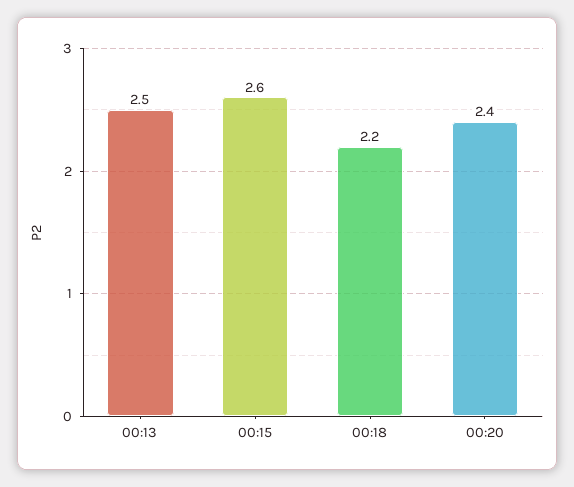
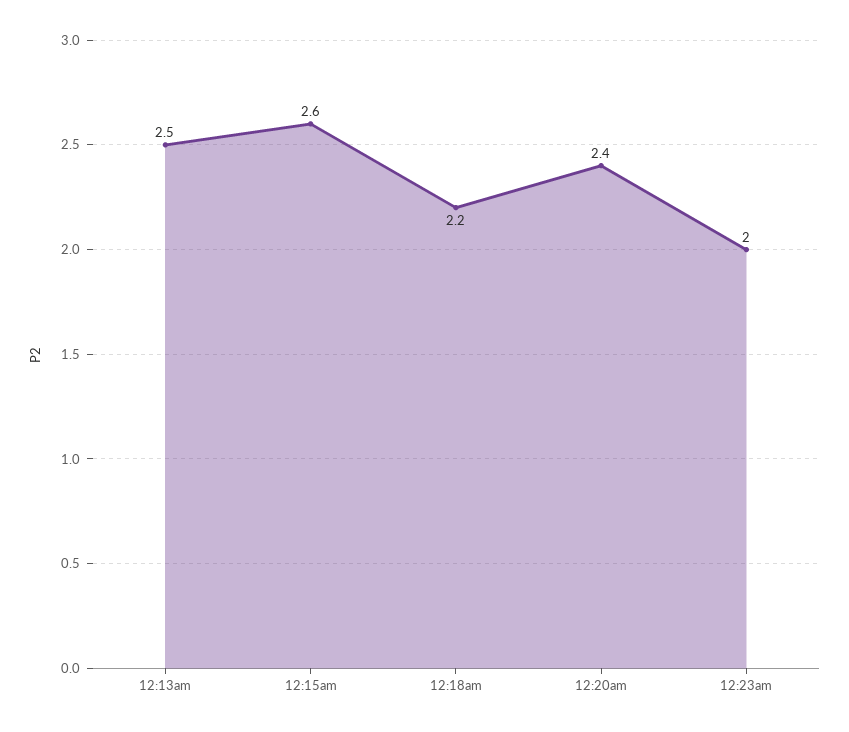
12:23am: none -> 2

